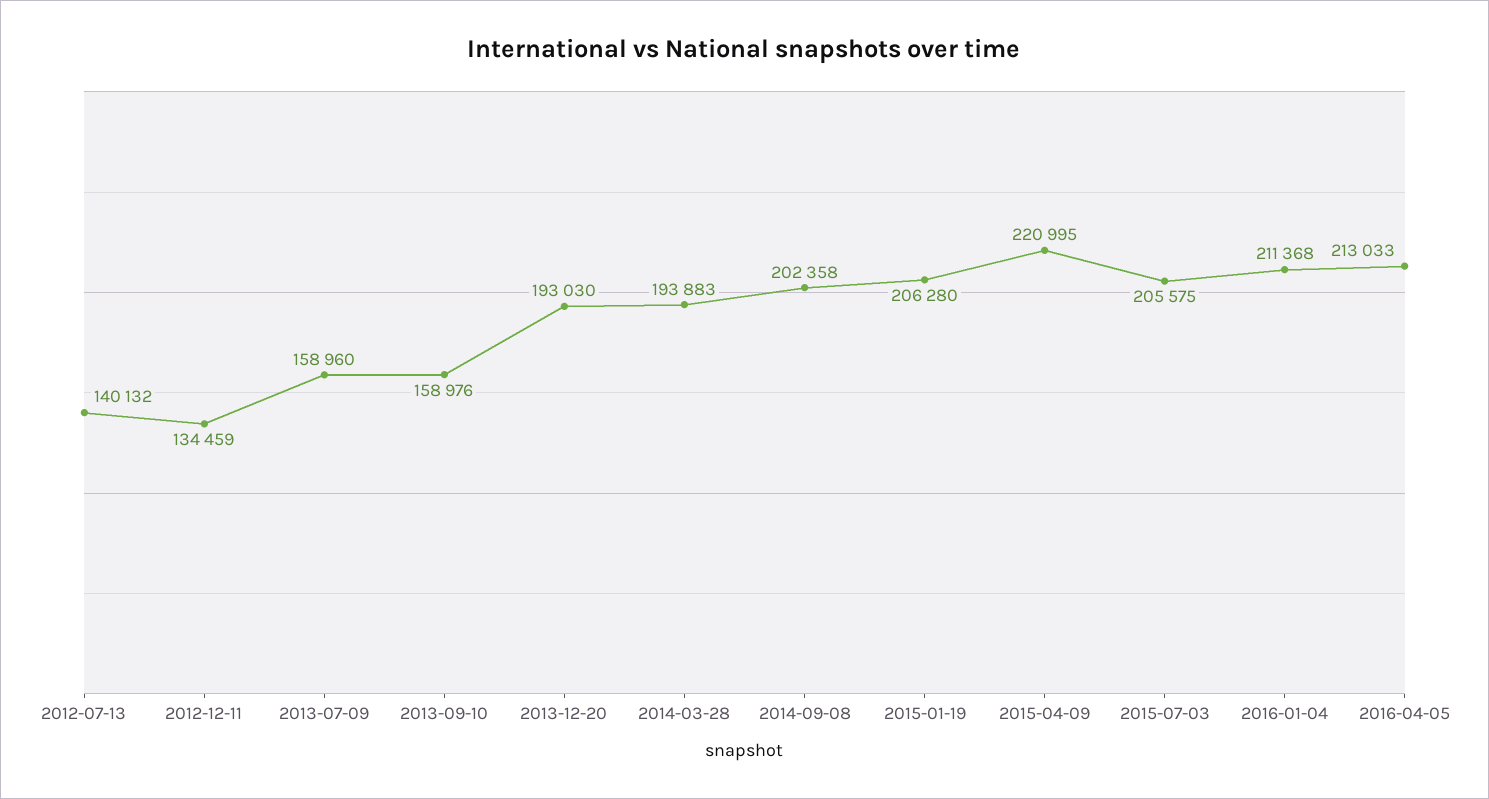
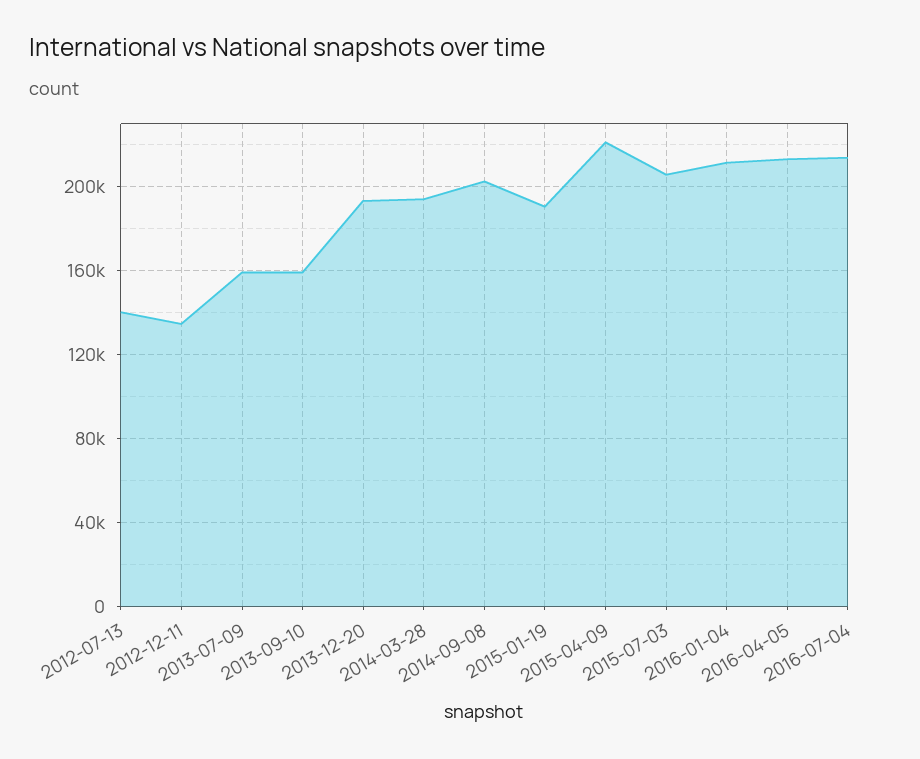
2015-01-19: 206280 -> 190000
2016-07-04: none -> 215000

